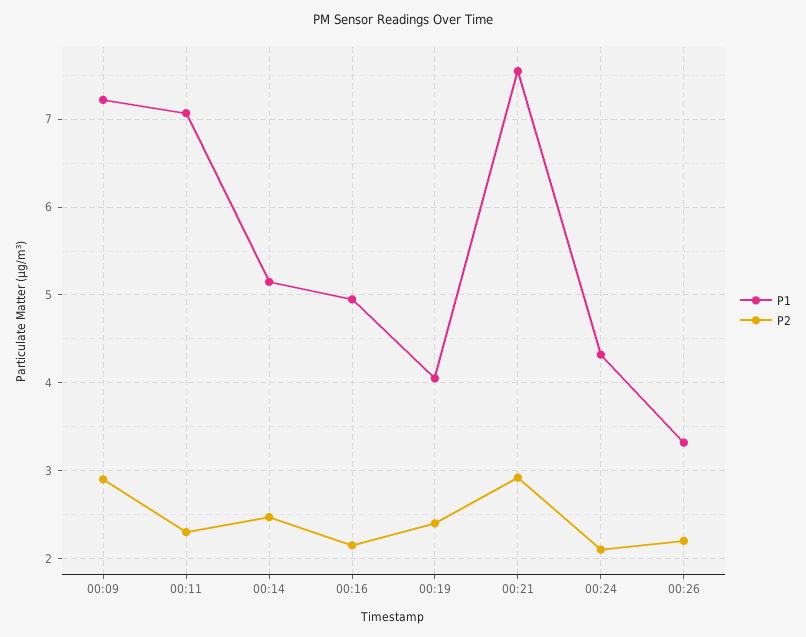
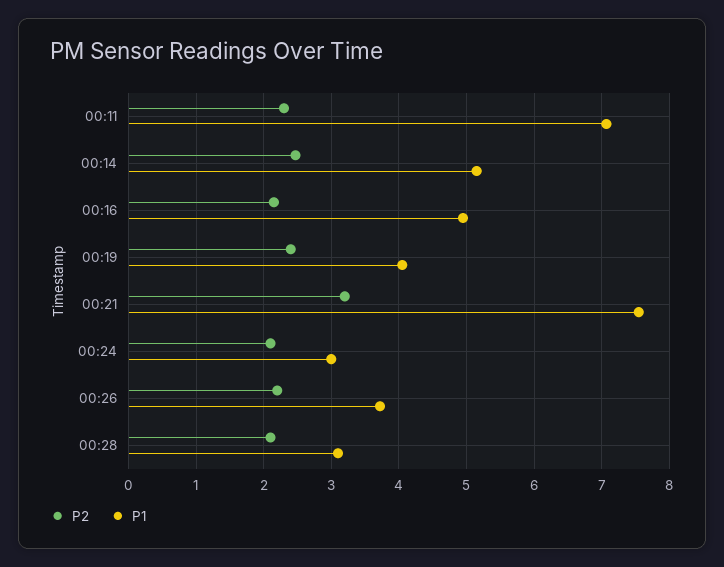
P1, 00:09: 7.2 -> none
P2, 00:09: 2.9 -> none
P2, 00:21: 2.9 -> 3.2
P1, 00:24: 4.3 -> 3
P1, 00:26: 3.3 -> 3.7
P2, 00:28: none -> 2.1
P1, 00:28: none -> 3.1

